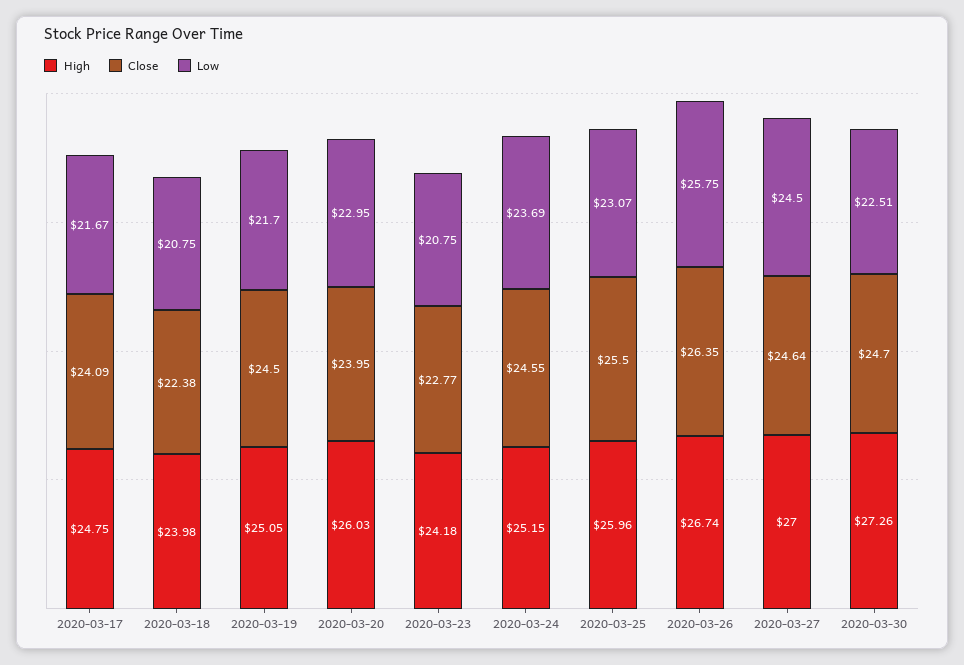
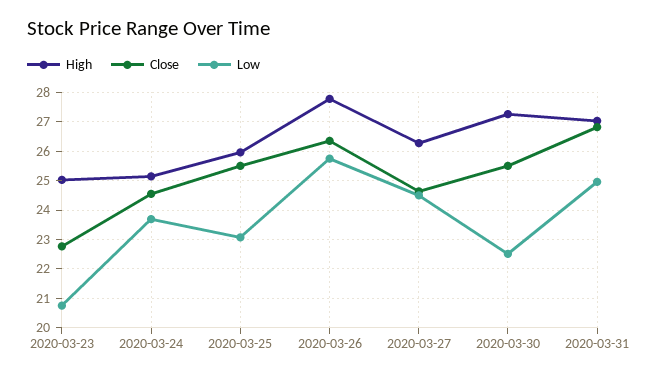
High, 2020-03-17: 24.75 -> none
Close, 2020-03-17: 24.09 -> none
Low, 2020-03-17: 21.67 -> none
High, 2020-03-18: 23.98 -> none
Close, 2020-03-18: 22.38 -> none
Low, 2020-03-18: 20.75 -> none
High, 2020-03-19: 25.05 -> none
Close, 2020-03-19: 24.5 -> none
Low, 2020-03-19: 21.7 -> none
High, 2020-03-20: 26.03 -> none
Close, 2020-03-20: 23.95 -> none
Low, 2020-03-20: 22.95 -> none
High, 2020-03-23: 24.18 -> 25
High, 2020-03-26: 26.74 -> 27.75
High, 2020-03-27: 27 -> 26.25
Close, 2020-03-30: 24.7 -> 25.5
High, 2020-03-31: none -> 27
Close, 2020-03-31: none -> 26.75
Low, 2020-03-31: none -> 25

